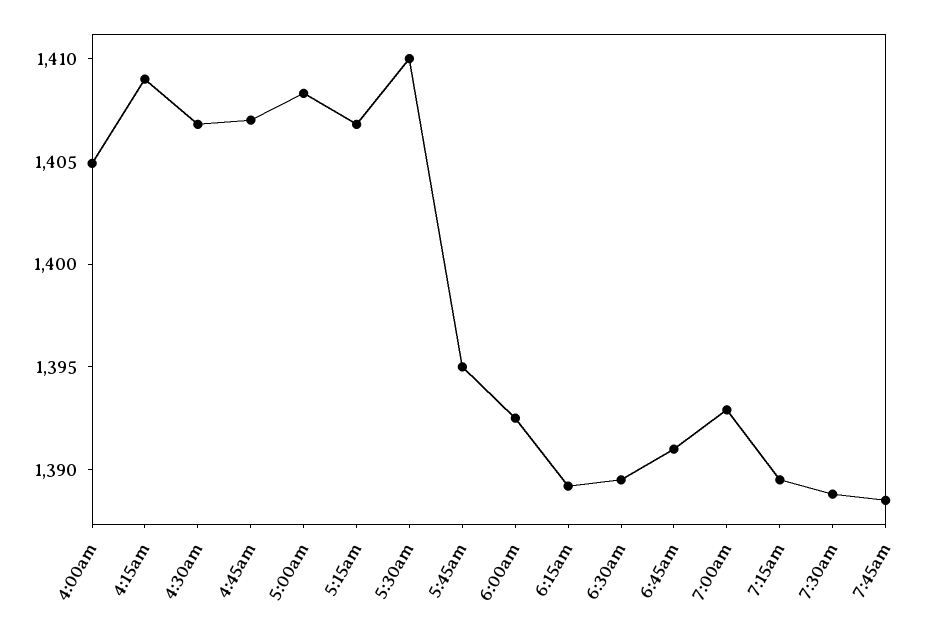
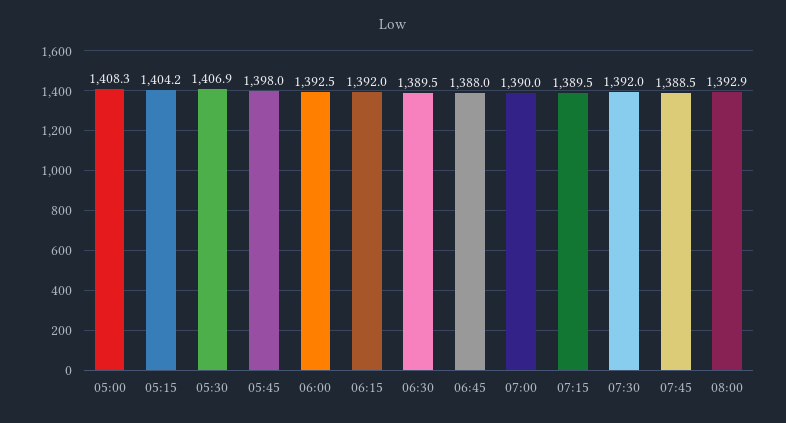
4:00am: 1405 -> none
4:15am: 1409 -> none
4:30am: 1407 -> none
4:45am: 1407 -> none
5:15am: 1407 -> 1404.2
5:30am: 1410 -> 1406.9
5:45am: 1395 -> 1398
6:15am: 1389 -> 1392
6:45am: 1391 -> 1388
7:00am: 1393 -> 1390
7:30am: 1389 -> 1392
08:00: none -> 1392.9

